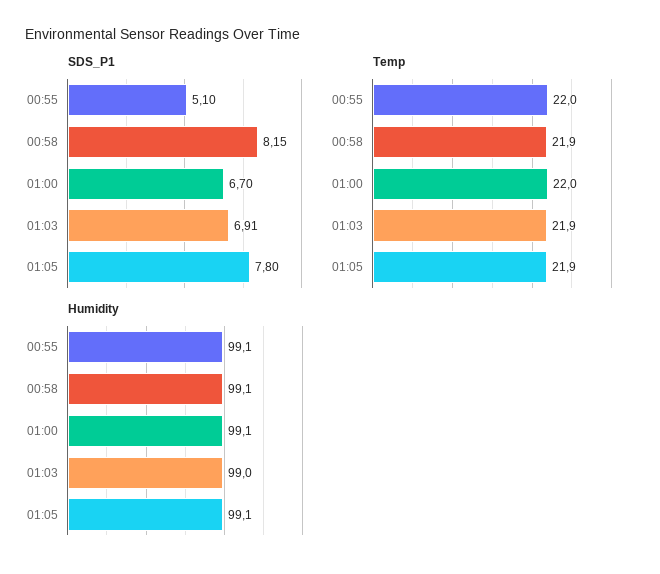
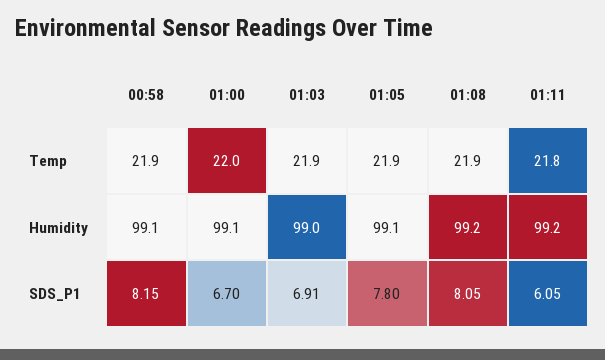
SDS_P1, 00:55: 5.1 -> none
Temp, 00:55: 22 -> none
Humidity, 00:55: 99.1 -> none
Temp, 01:08: none -> 21.9
Temp, 01:11: none -> 21.8
Humidity, 01:08: none -> 99.2
Humidity, 01:11: none -> 99.2
SDS_P1, 01:08: none -> 8.05
SDS_P1, 01:11: none -> 6.05

